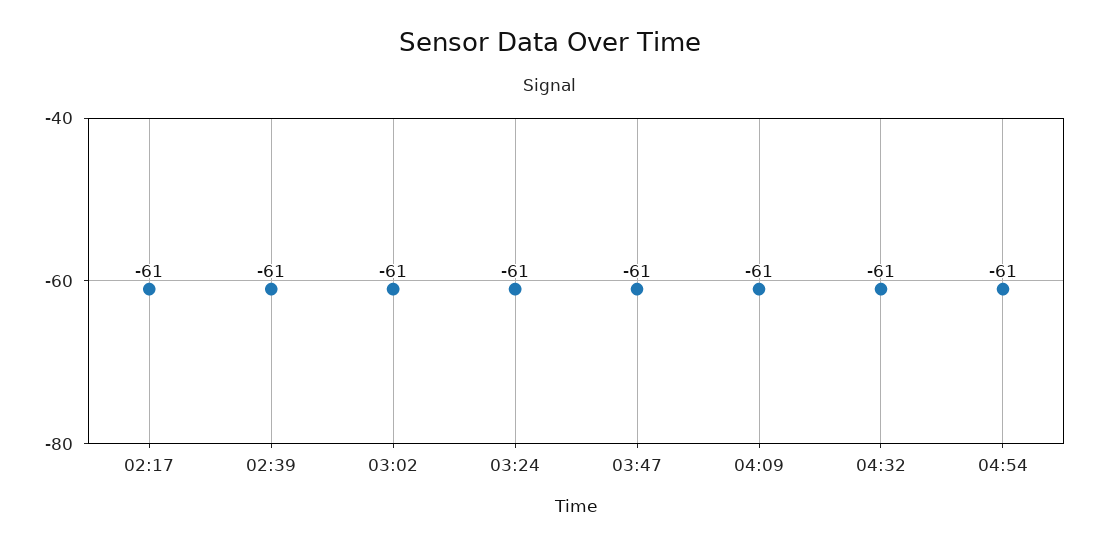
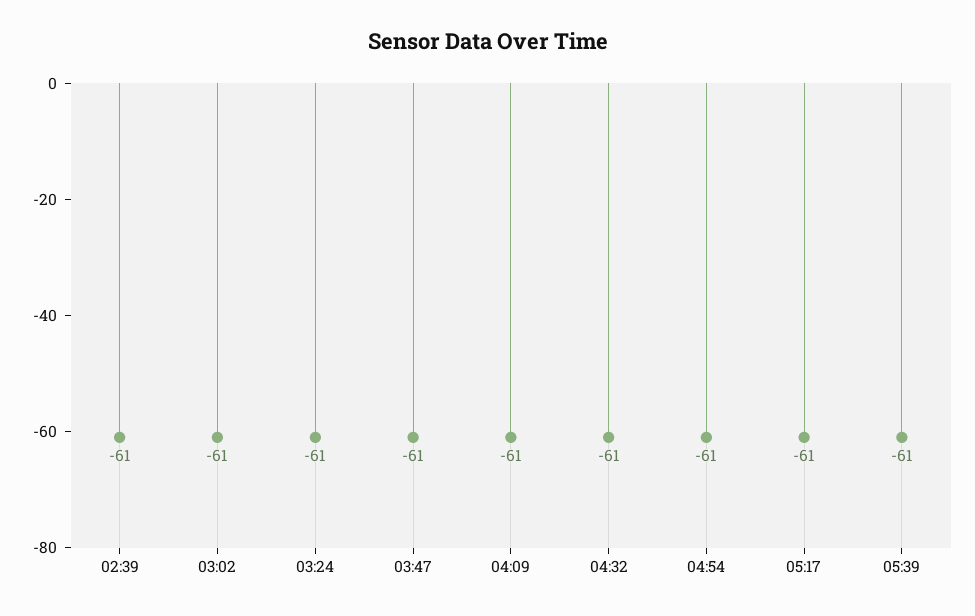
02:17: -61 -> none
05:17: none -> -61
05:39: none -> -61

